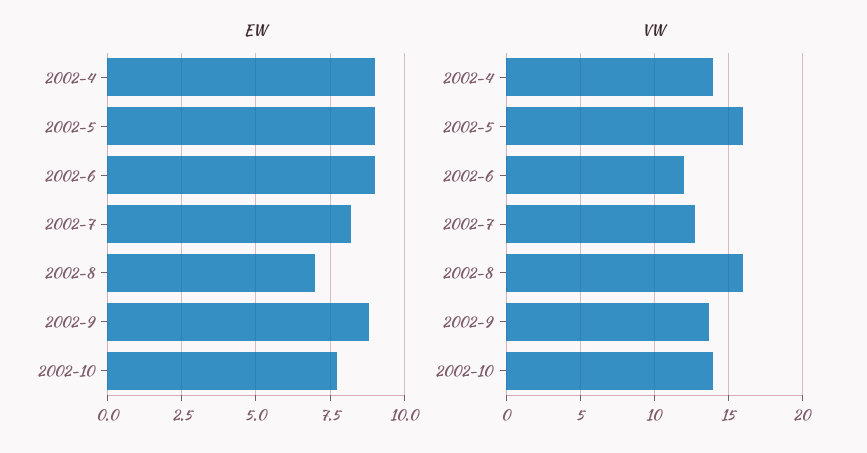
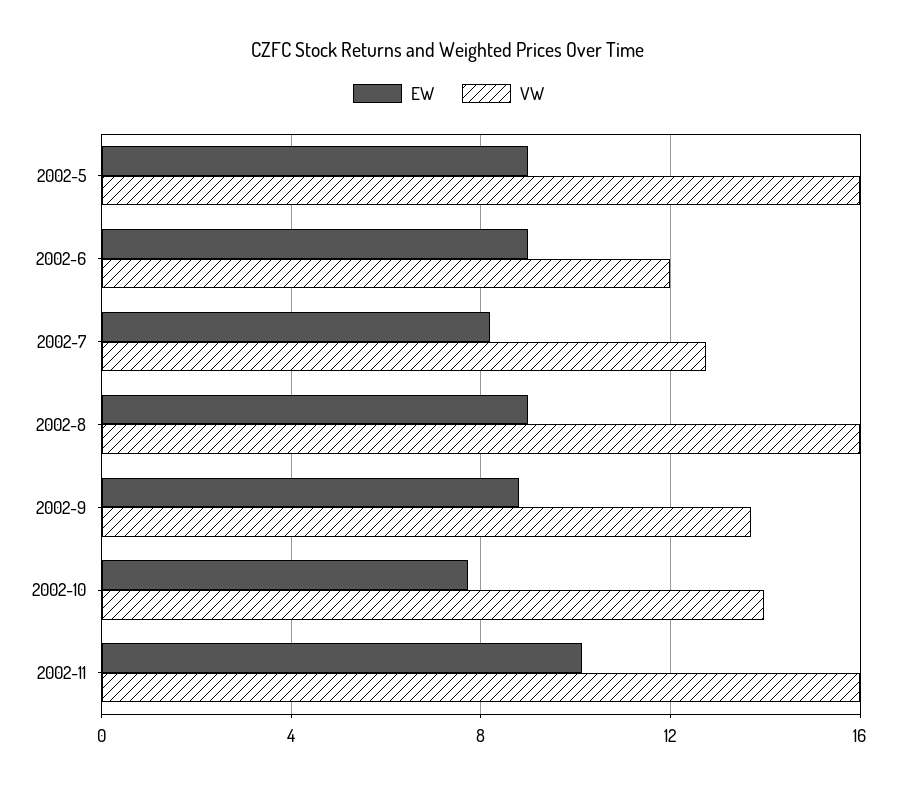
EW, 2002-4: 9 -> none
EW, 2002-8: 7 -> 9
VW, 2002-4: 14 -> none
EW, 2002-11: none -> 10
VW, 2002-11: none -> 16

